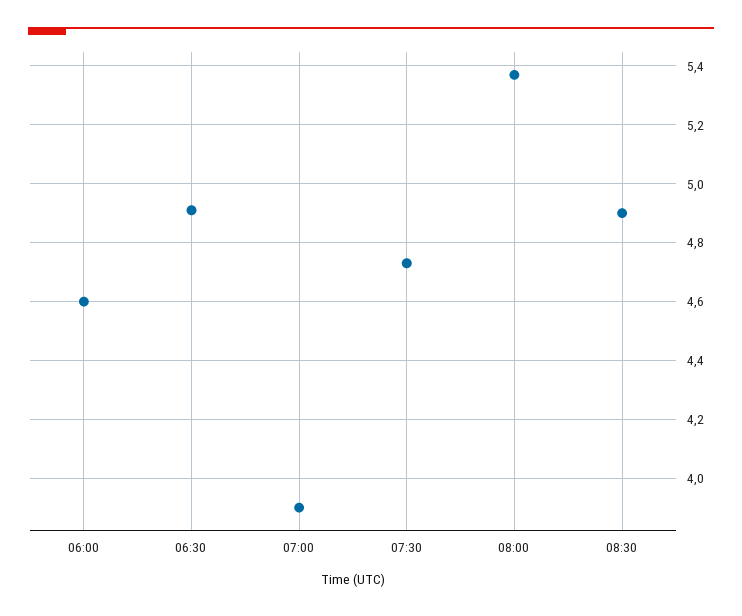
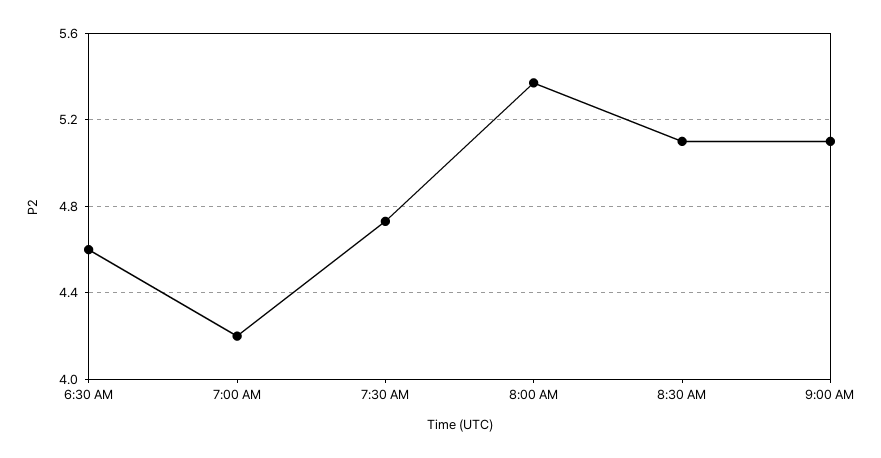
06:00: 4.6 -> none
06:30: 4.9 -> 4.6
07:00: 3.9 -> 4.2
08:30: 4.9 -> 5.1
9:00 AM: none -> 5.1

